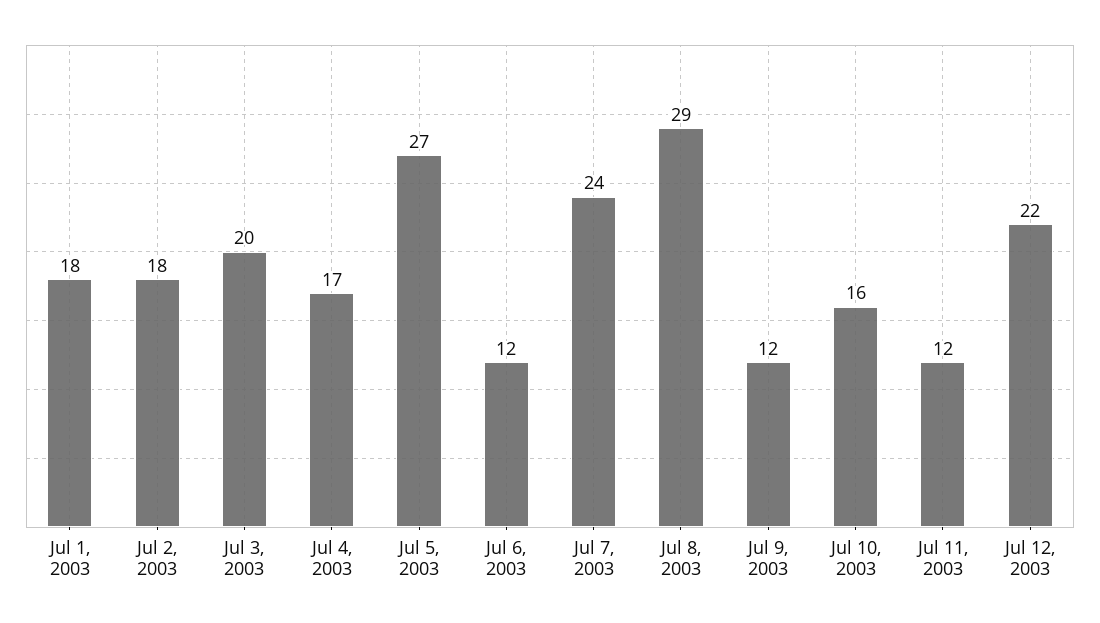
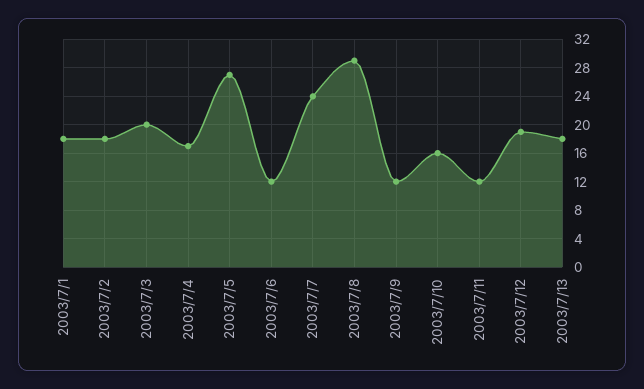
Jul 12, 2003: 22 -> 19
2003/7/13: none -> 18

